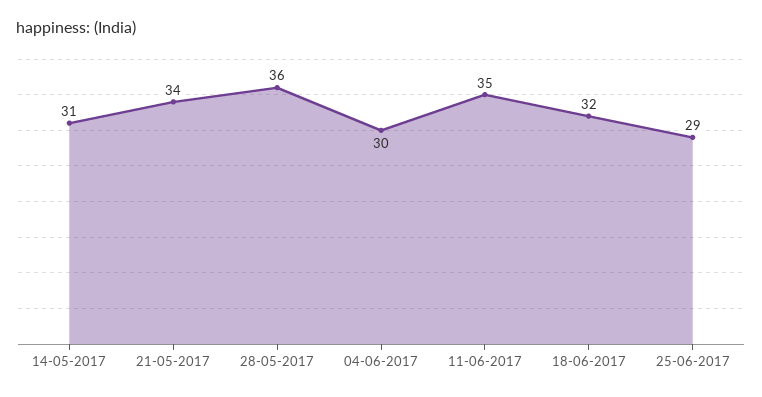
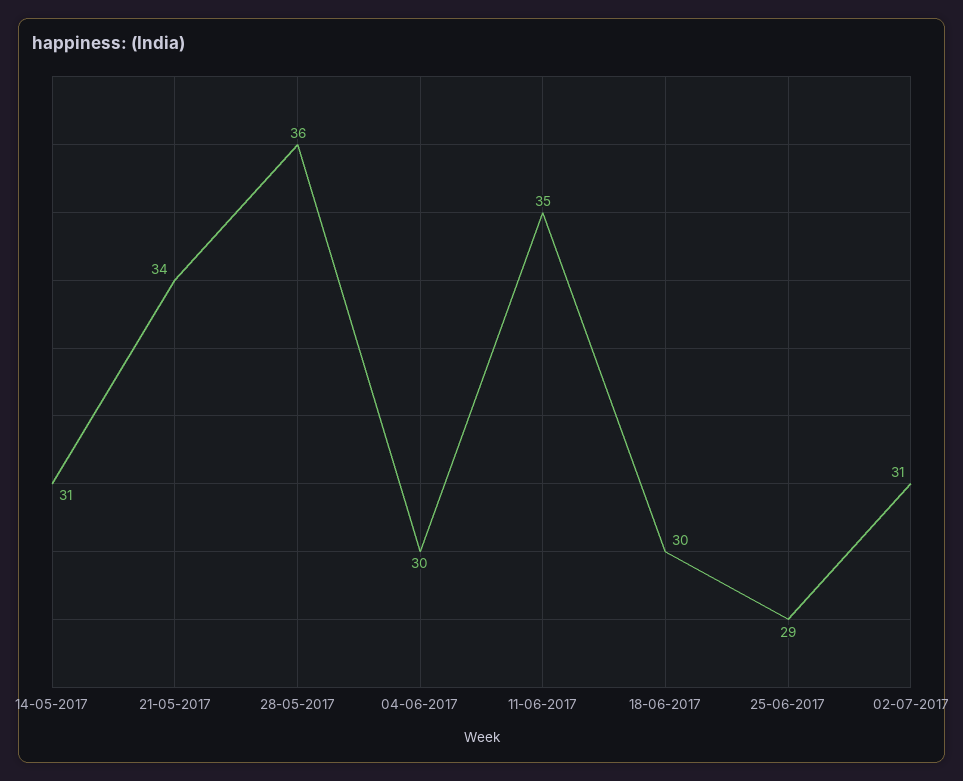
18-06-2017: 32 -> 30
02-07-2017: none -> 31

